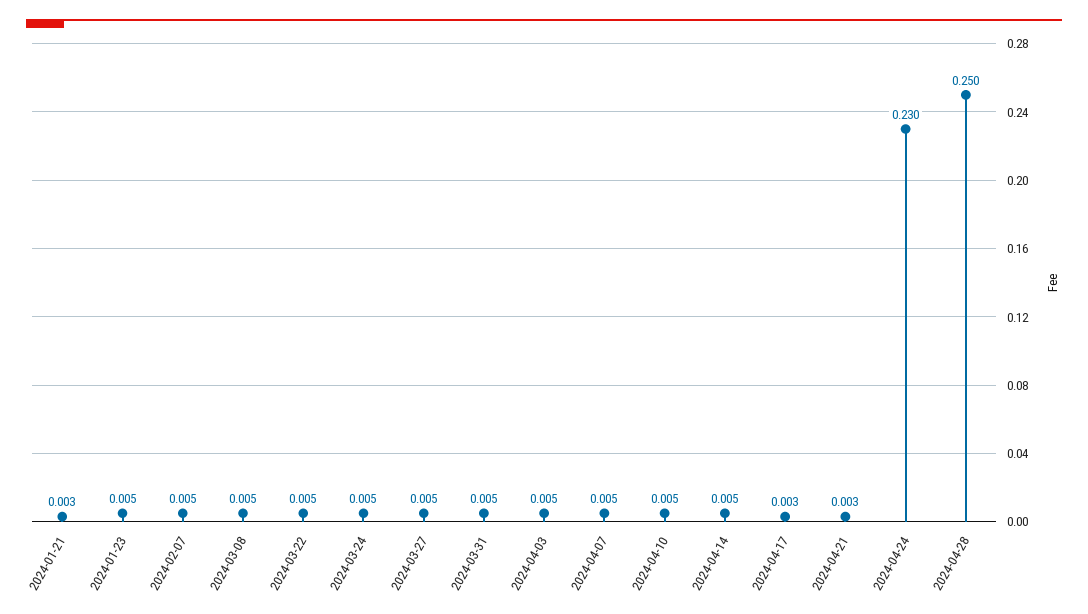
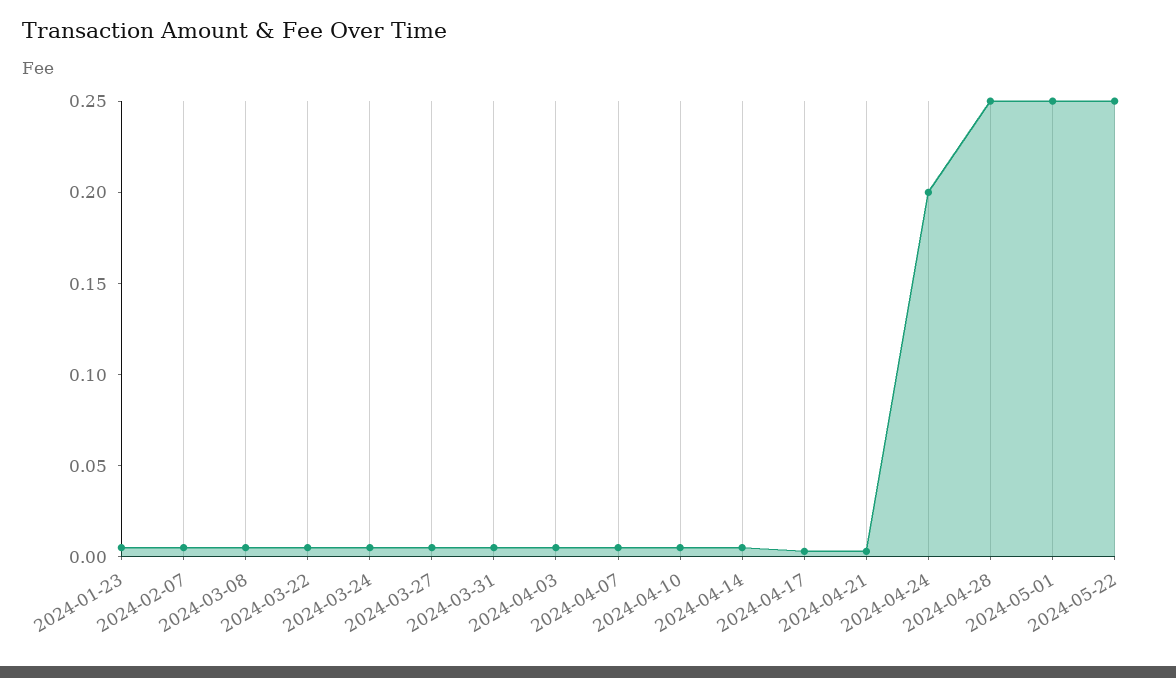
2024-01-21: 0.003 -> none
2024-04-24: 0.23 -> 0.2
2024-05-01: none -> 0.25
2024-05-22: none -> 0.25

